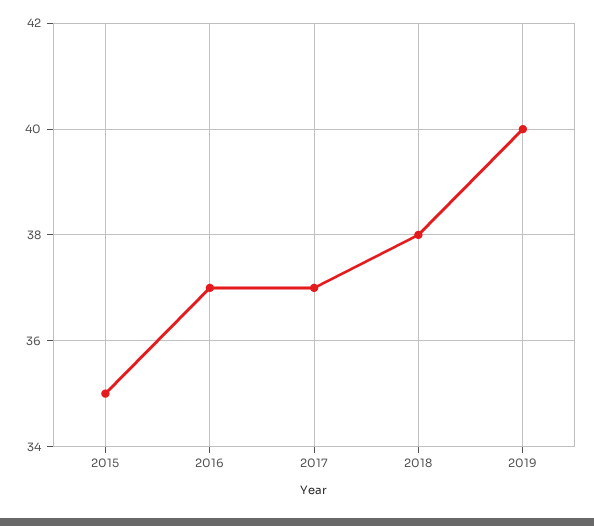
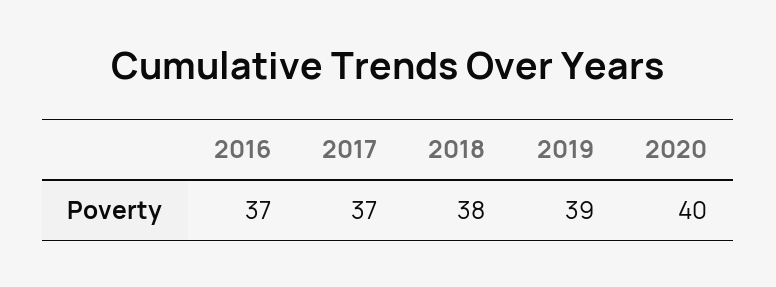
2015: 35 -> none
2019: 40 -> 39
2020: none -> 40

